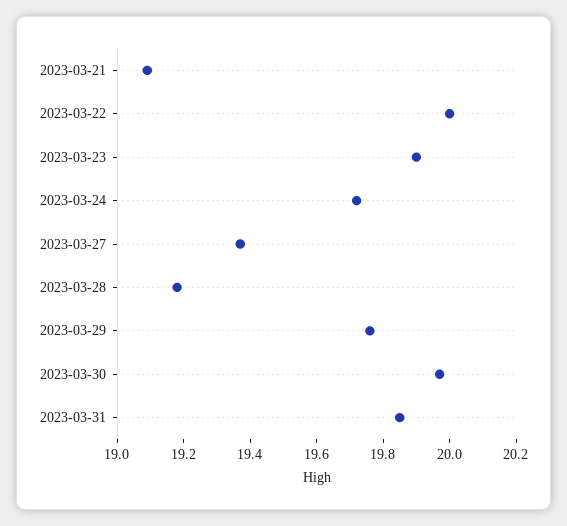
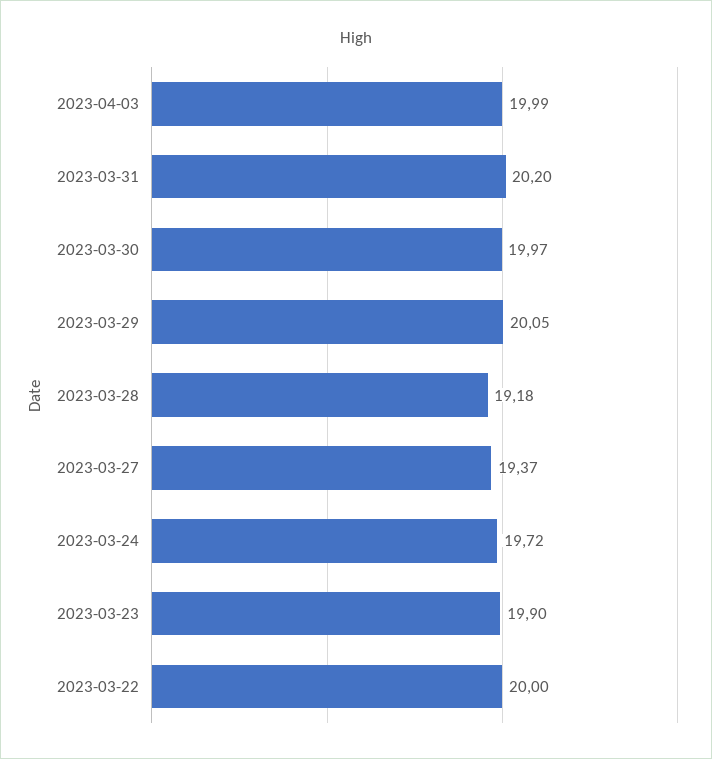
2023-03-21: 19.1 -> none
2023-03-29: 19.75 -> 20.05
2023-03-31: 19.85 -> 20.2
2023-04-03: none -> 19.99

